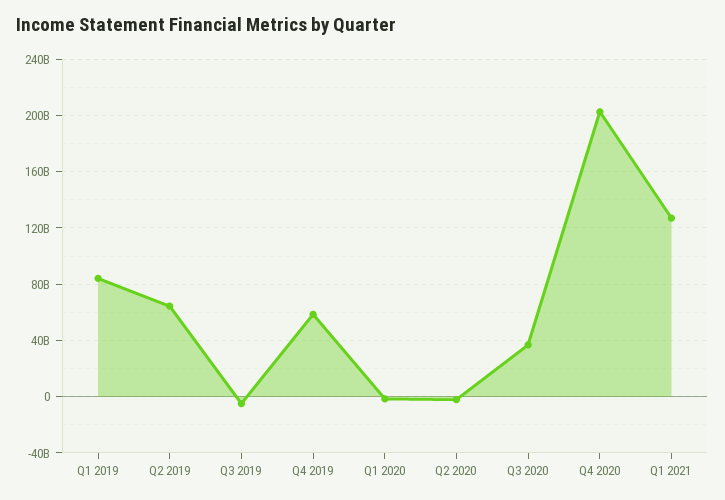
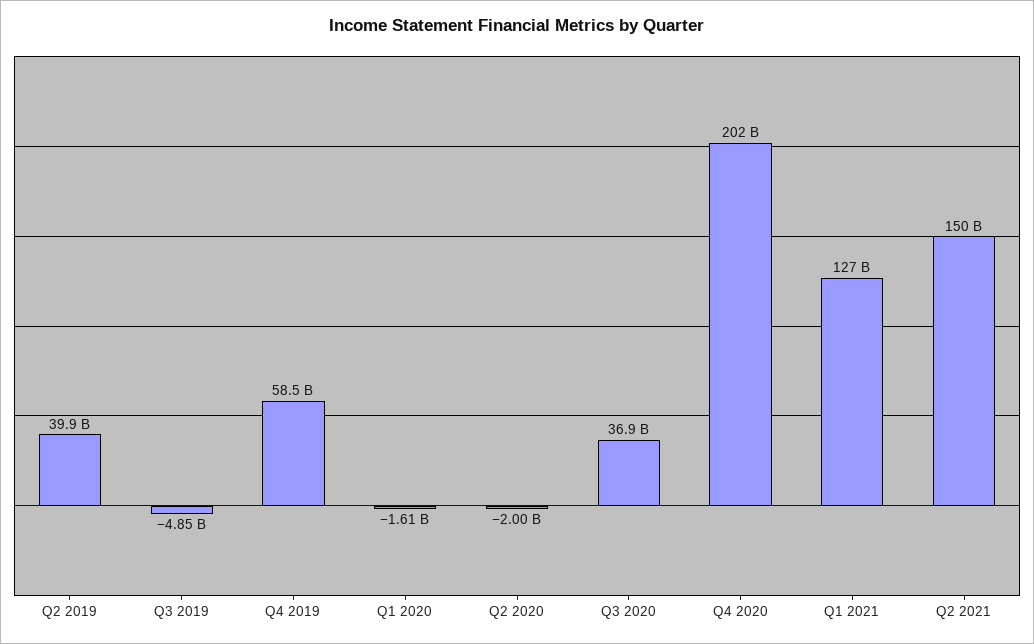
Q1 2019: 85000000000 -> none
Q2 2019: 65000000000 -> 39900000000
Q2 2021: none -> 150000000000

